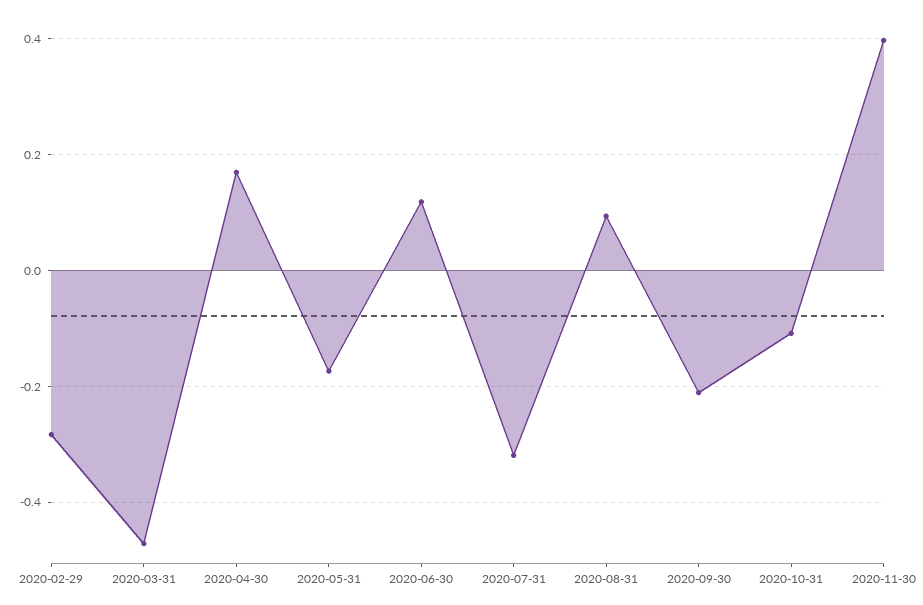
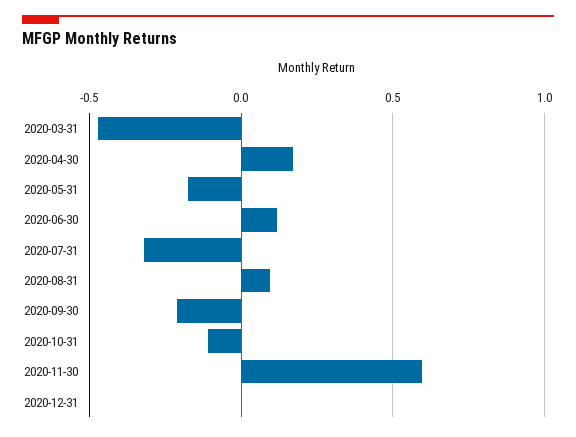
2020-02-29: -0.28 -> none
2020-11-30: 0.4 -> 0.6
2020-12-31: none -> 0

